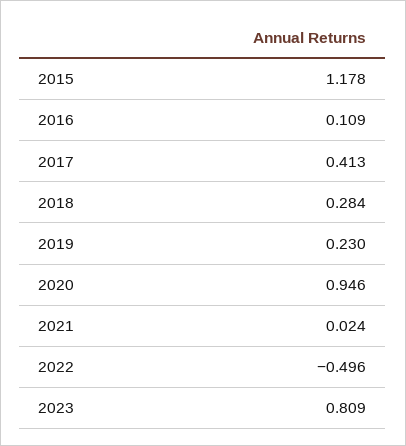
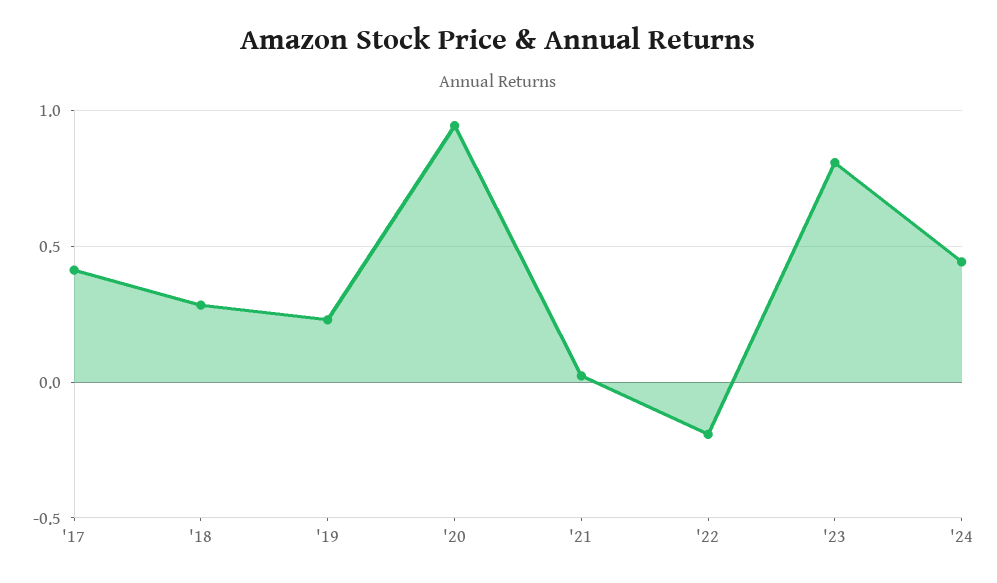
2015: 1.178 -> none
2016: 0.109 -> none
2022: -0.496 -> -0.2
'24: none -> 0.45

